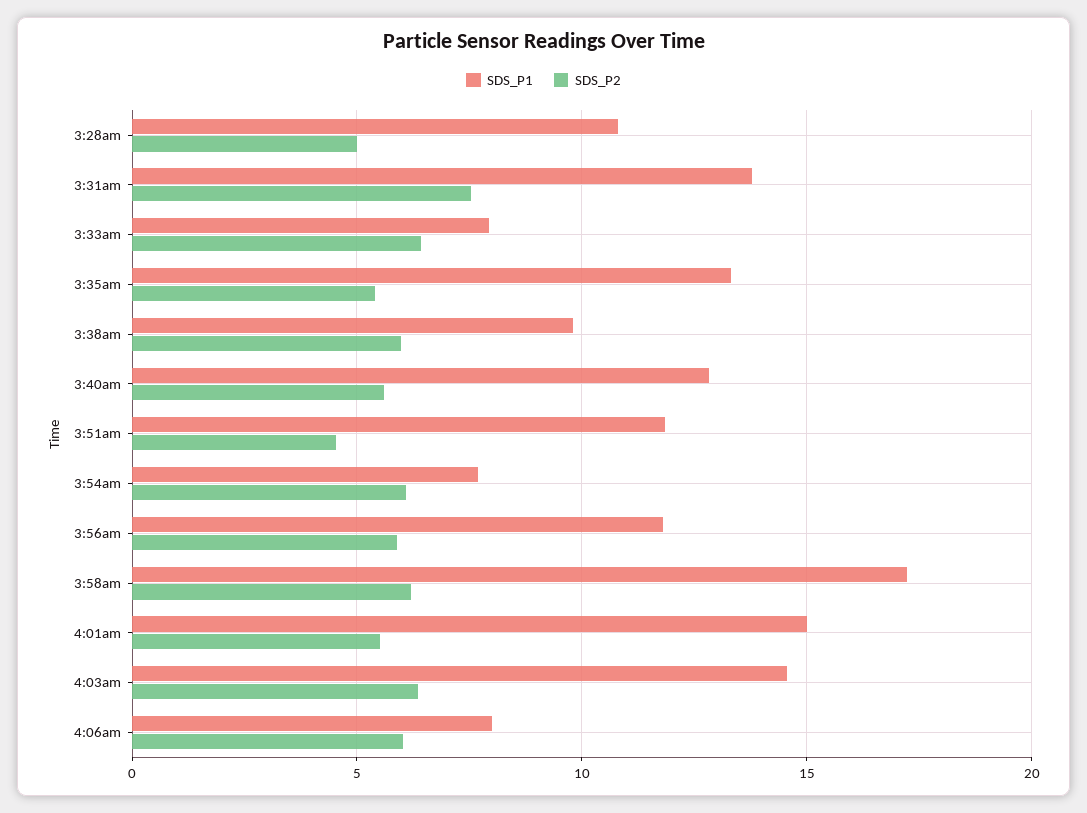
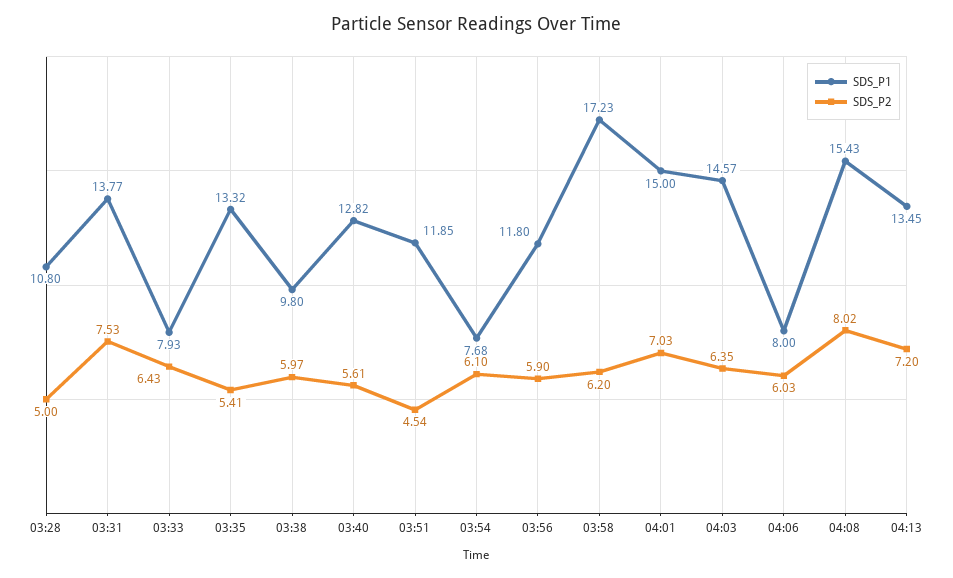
SDS_P2, 4:01am: 5.5 -> 7.03
SDS_P1, 04:08: none -> 15.43
SDS_P2, 04:08: none -> 8.02
SDS_P1, 04:13: none -> 13.45
SDS_P2, 04:13: none -> 7.2

